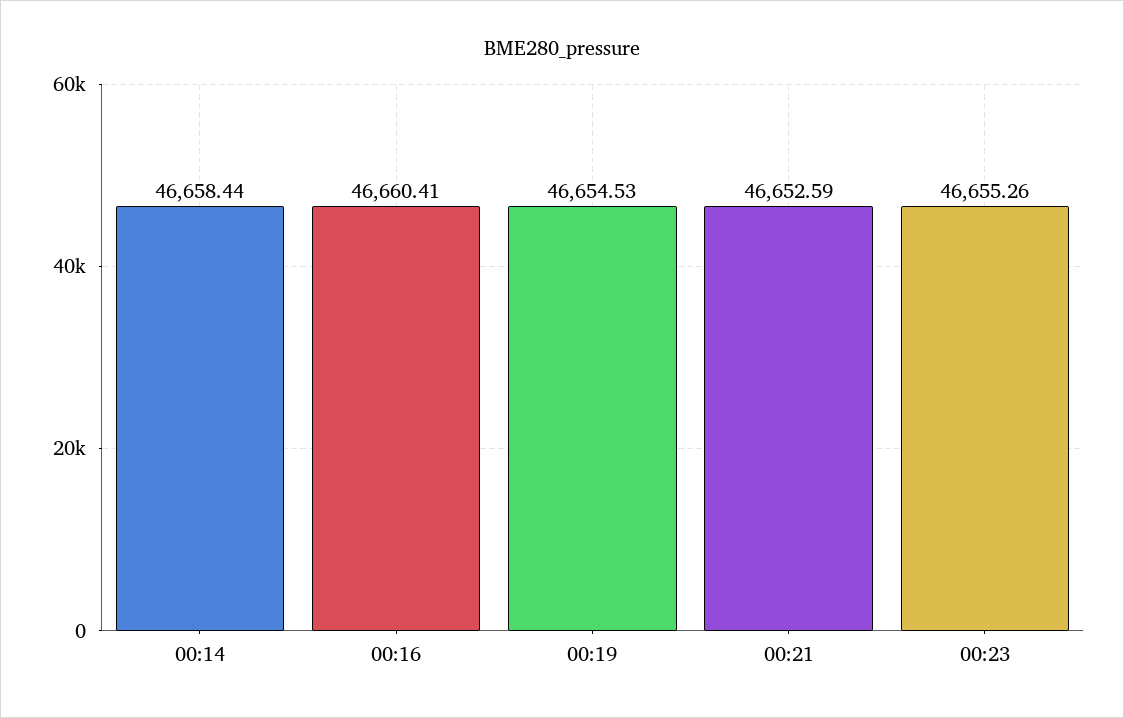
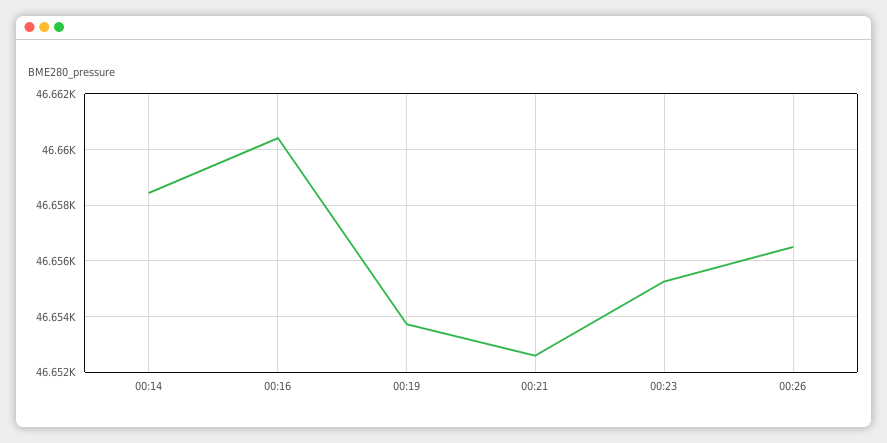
00:19: 46654.53 -> 46653.75
00:26: none -> 46656.5

